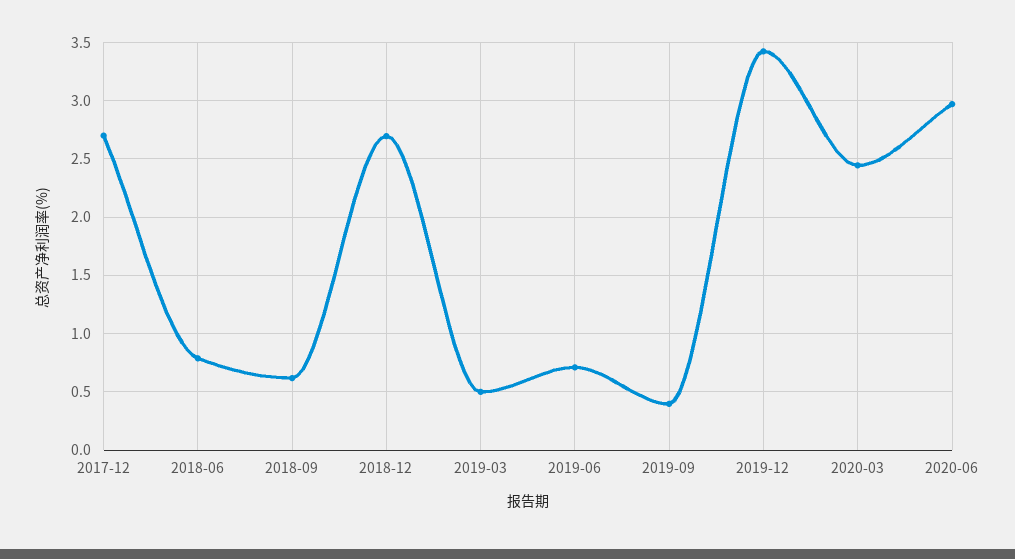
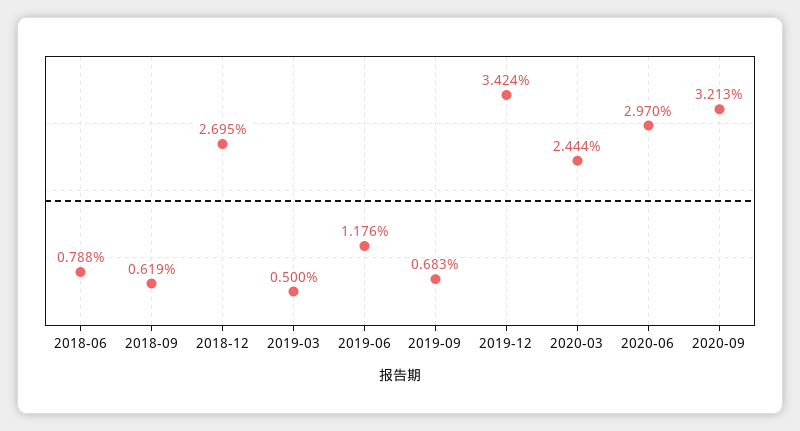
2017-12: 2.7 -> none
2019-06: 0.7 -> 1.176
2019-09: 0.4 -> 0.683
2020-09: none -> 3.213

